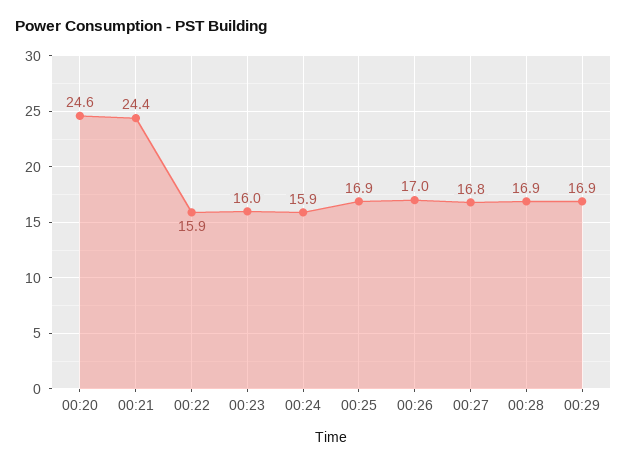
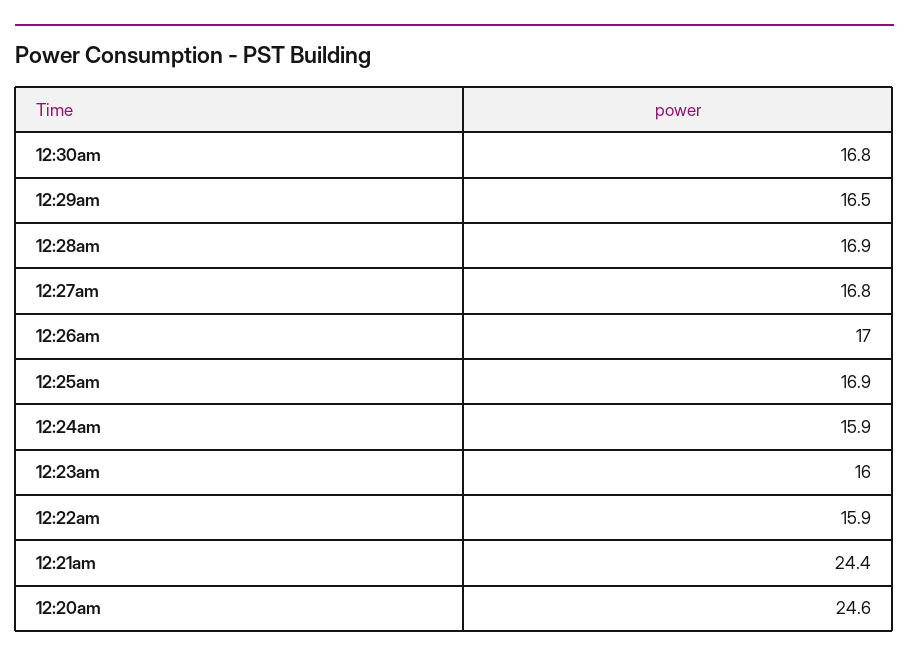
00:29: 16.9 -> 16.5
12:30am: none -> 16.8

